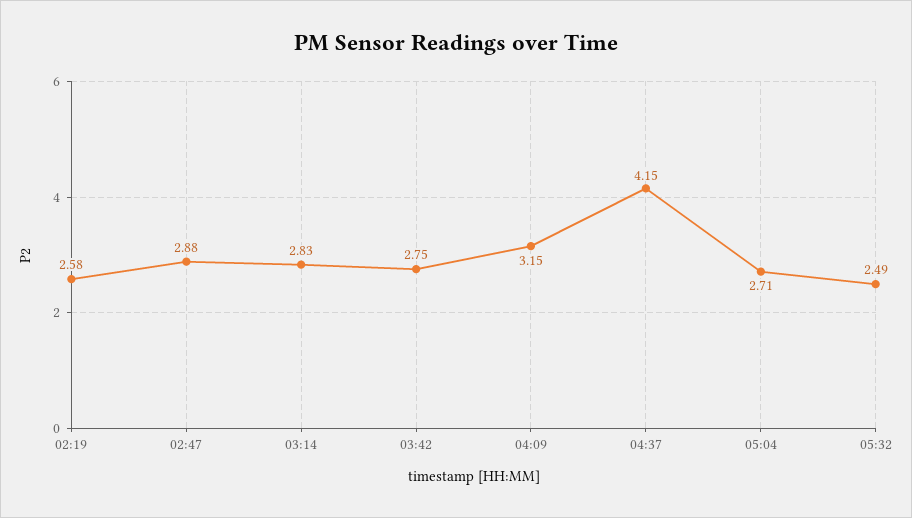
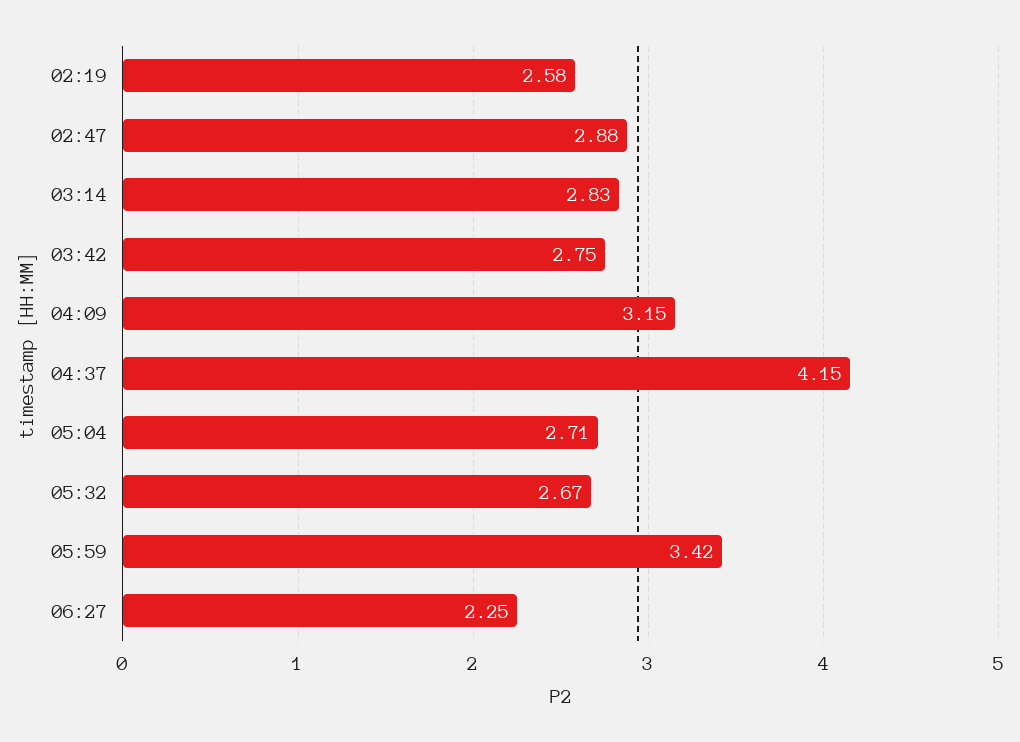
05:32: 2.49 -> 2.67
05:59: none -> 3.42
06:27: none -> 2.25

